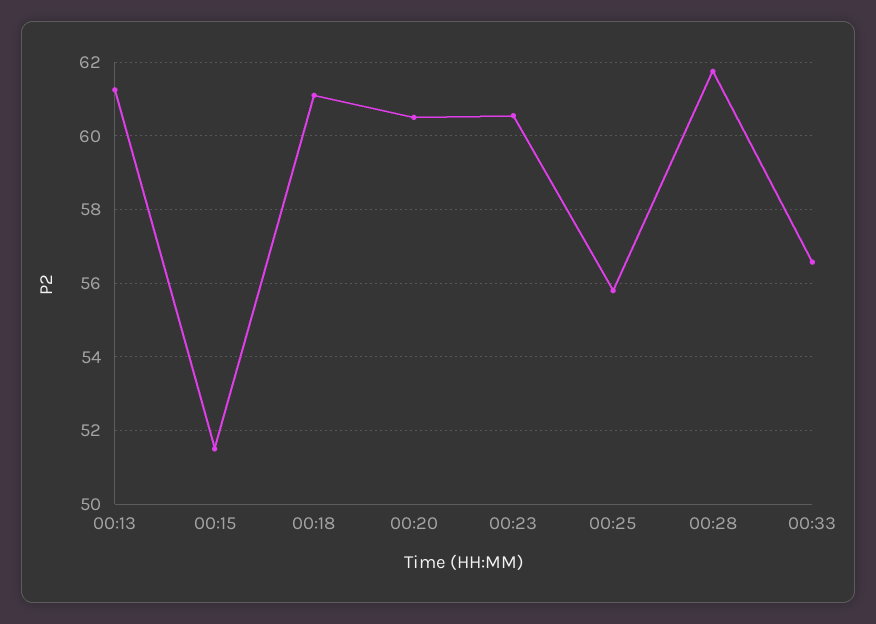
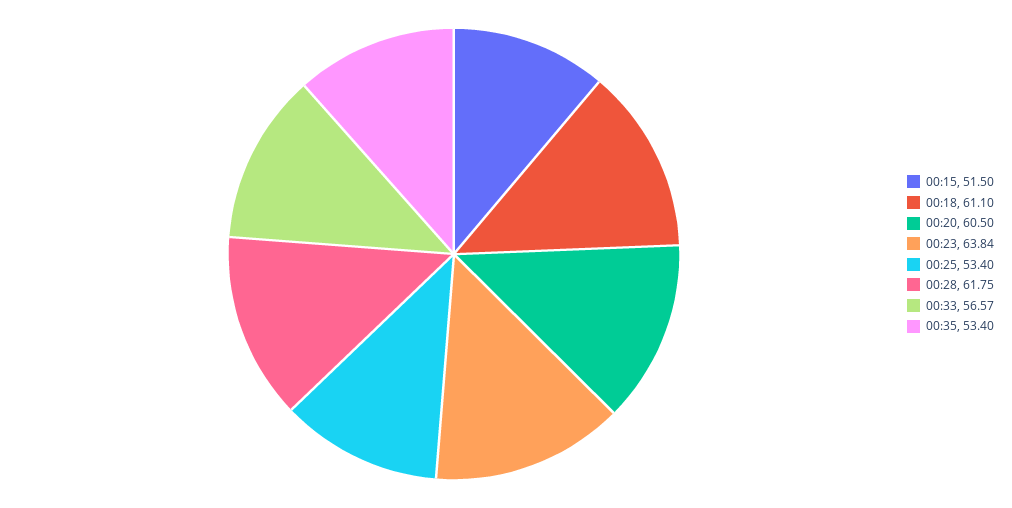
00:13: 61.2 -> none
00:23: 60.6 -> 63.84
00:25: 55.8 -> 53.4
00:35: none -> 53.4

